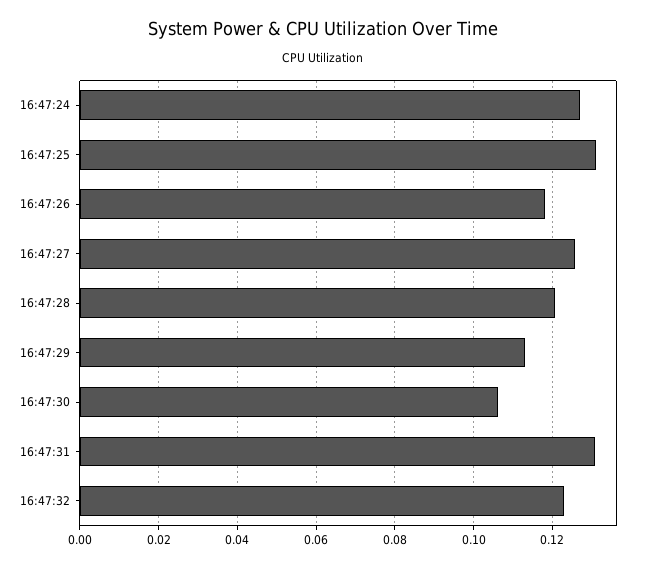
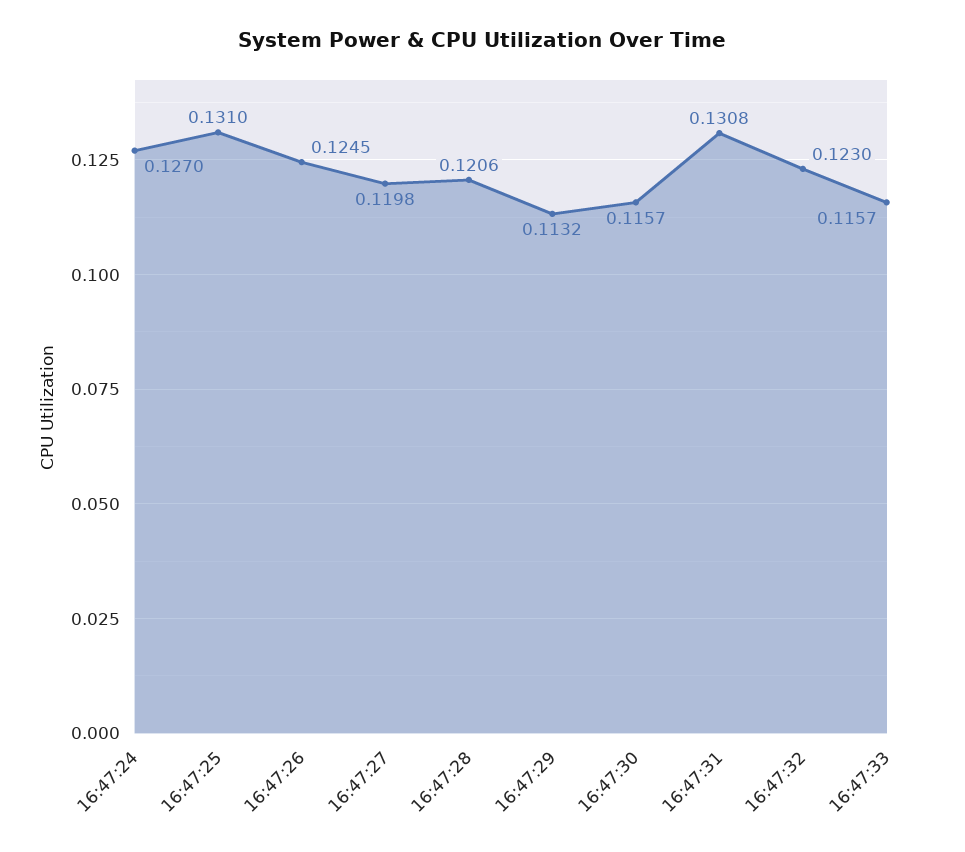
16:47:26: 0.118 -> 0.1245
16:47:27: 0.126 -> 0.1198
16:47:30: 0.106 -> 0.1157
16:47:33: none -> 0.1157

